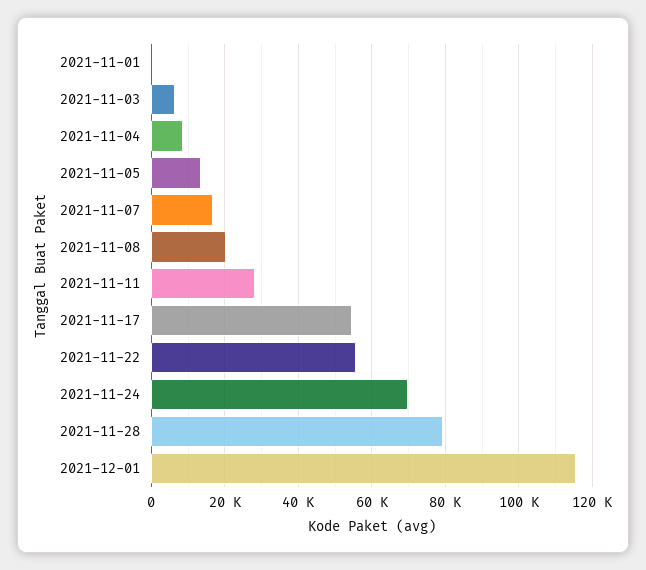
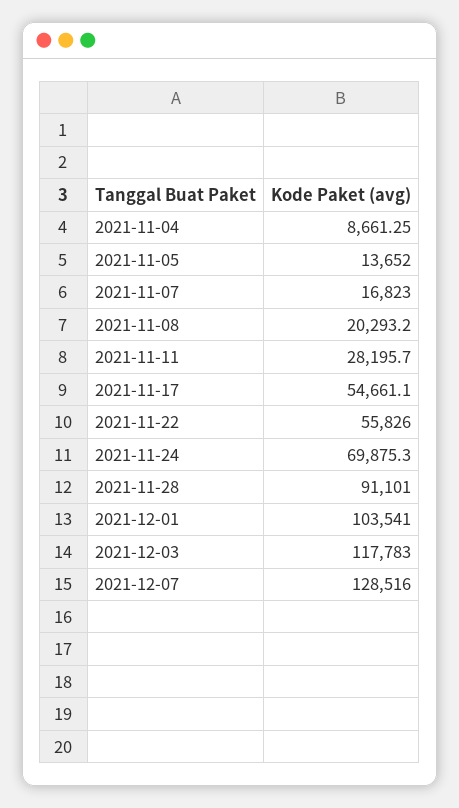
2021-11-01: 0 -> none
2021-11-03: 6000 -> none
2021-11-28: 80000 -> 91101
2021-12-01: 116000 -> 103541
2021-12-03: none -> 117783
2021-12-07: none -> 128516

